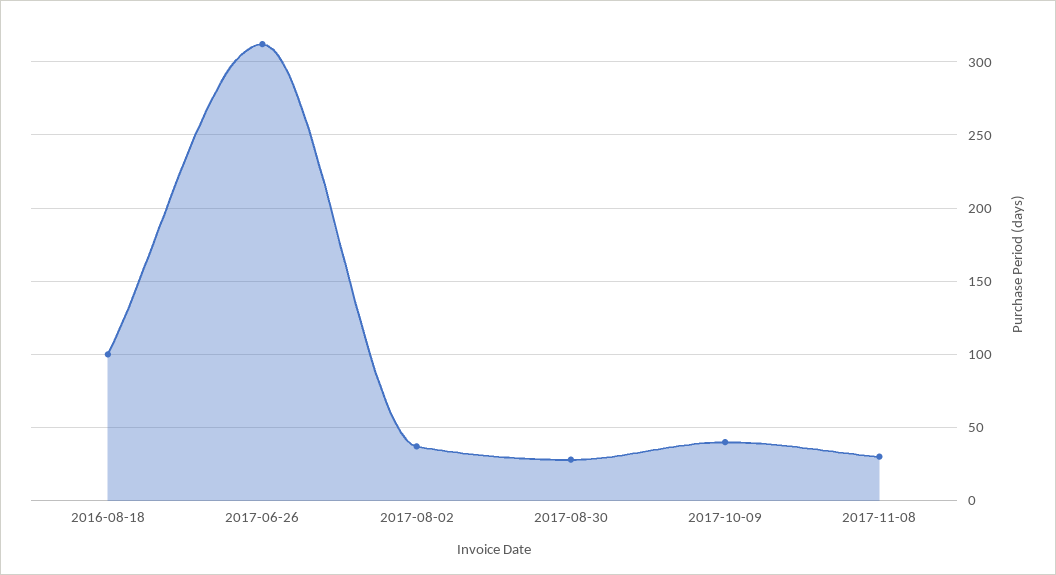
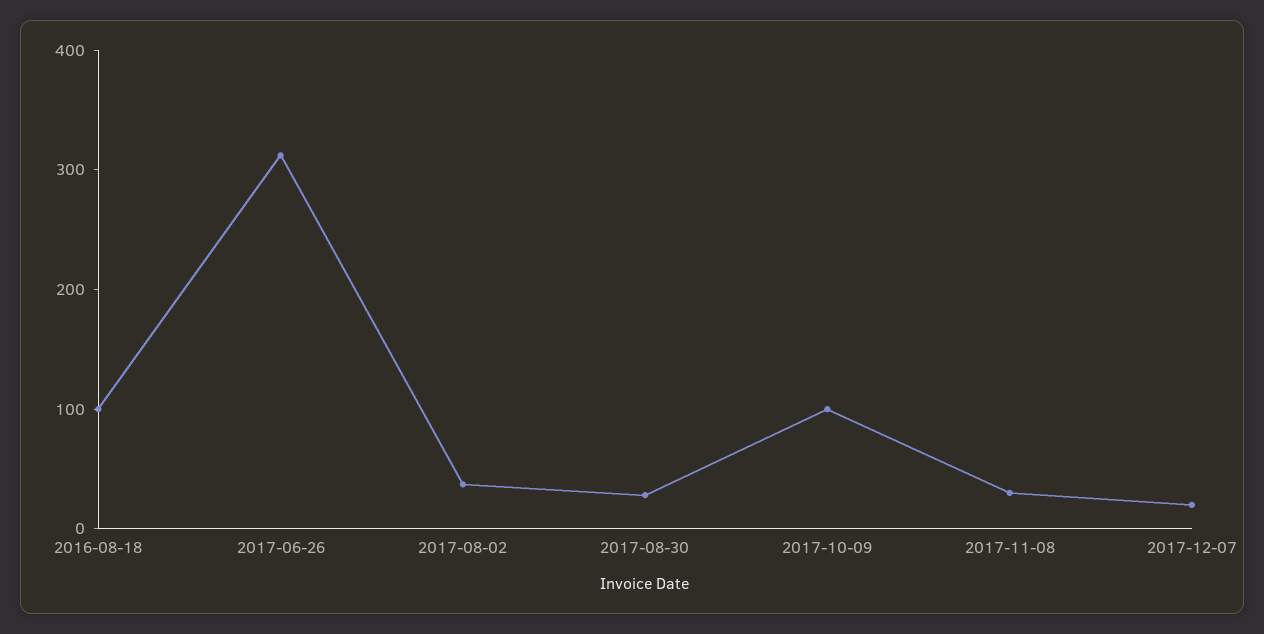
2017-10-09: 40 -> 100
2017-12-07: none -> 20

